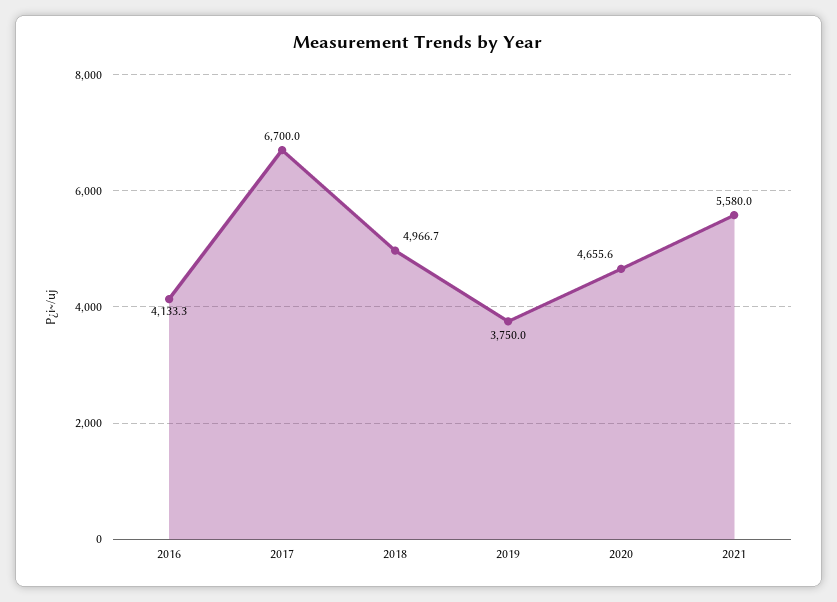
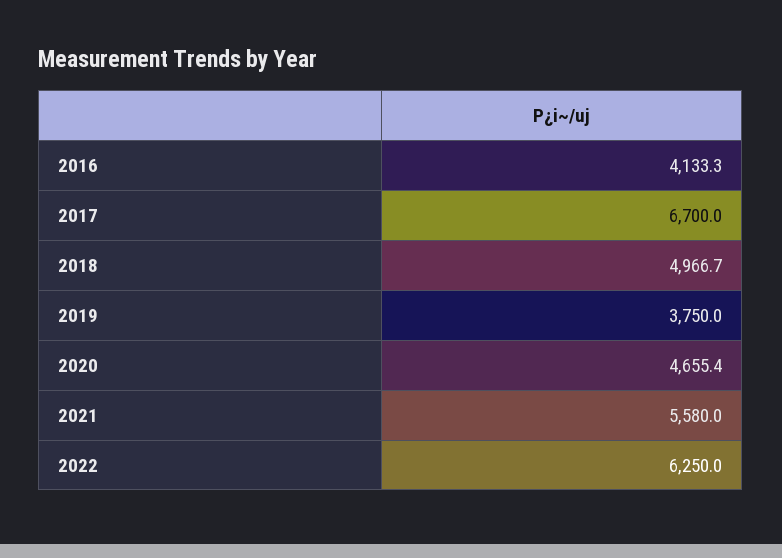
2020: 4655.6 -> 4655.4
2022: none -> 6250

